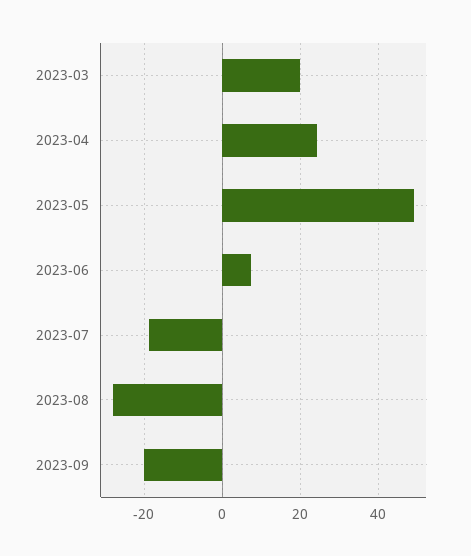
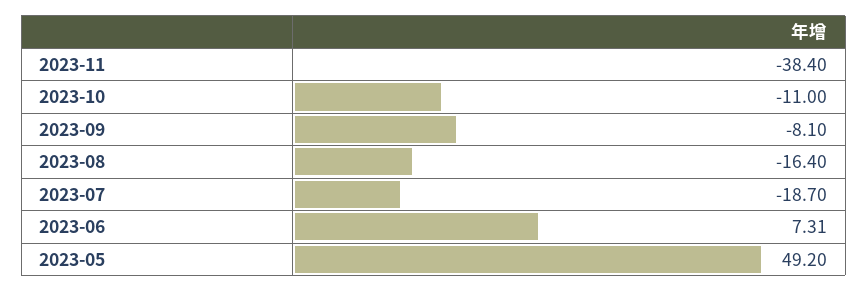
2023-03: 20 -> none
2023-04: 24 -> none
2023-08: -28 -> -16.4
2023-09: -20 -> -8.1
2023-11: none -> -38.4
2023-10: none -> -11

